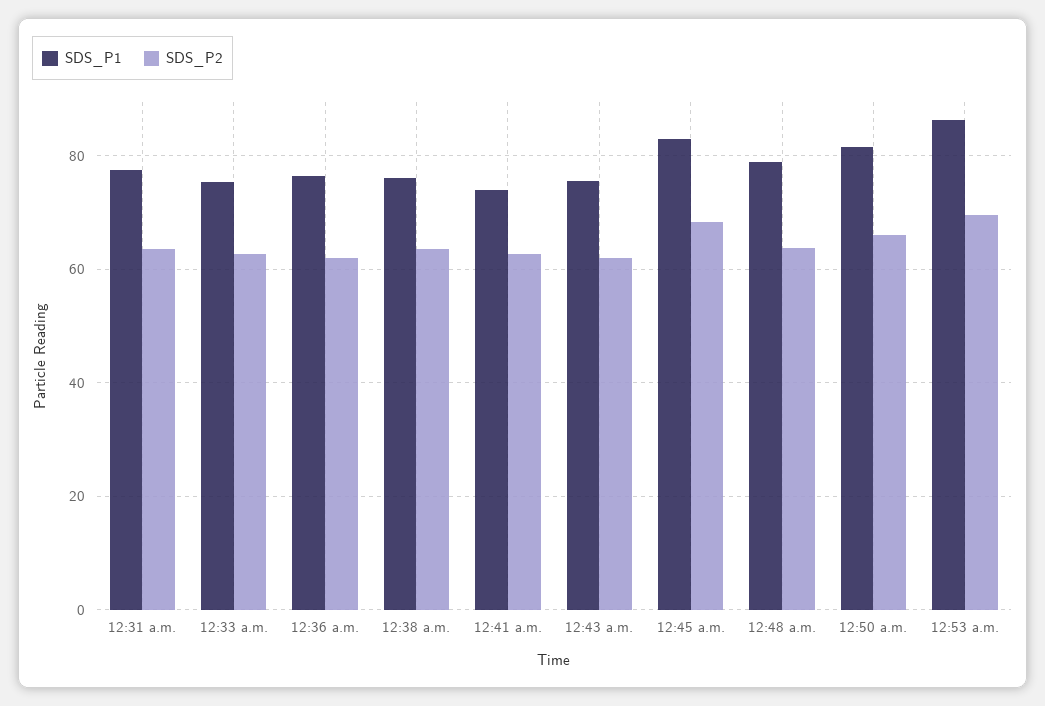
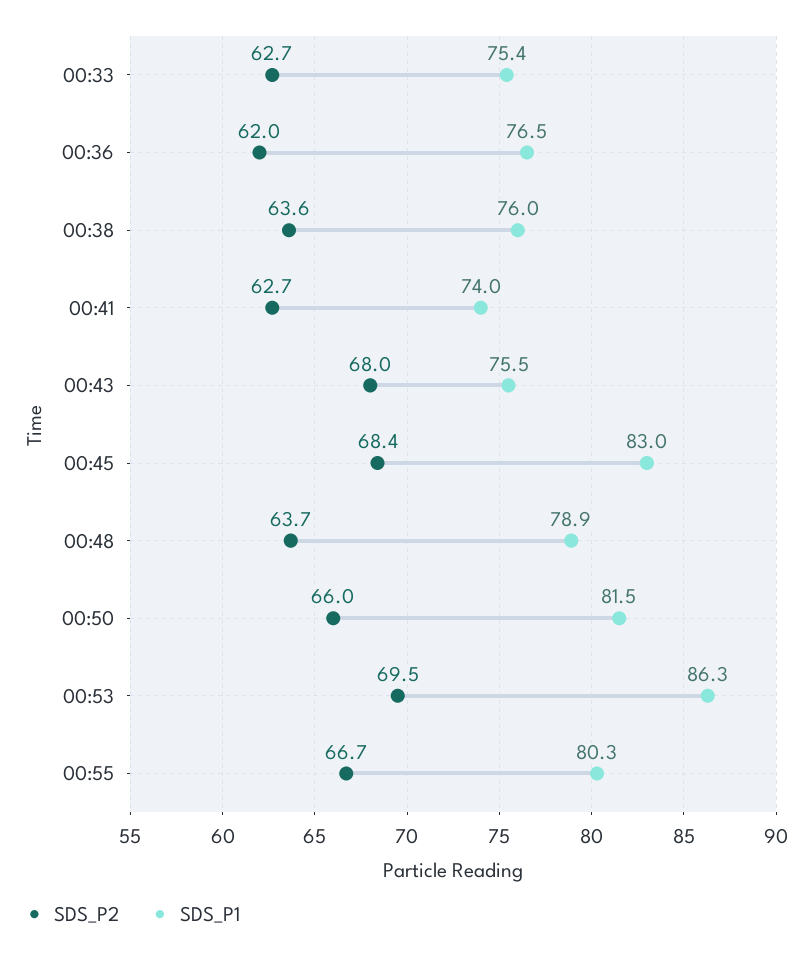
SDS_P1, 12:31 a.m.: 78 -> none
SDS_P2, 12:31 a.m.: 64 -> none
SDS_P2, 12:43 a.m.: 62 -> 68
SDS_P2, 00:55: none -> 66.7
SDS_P1, 00:55: none -> 80.3

